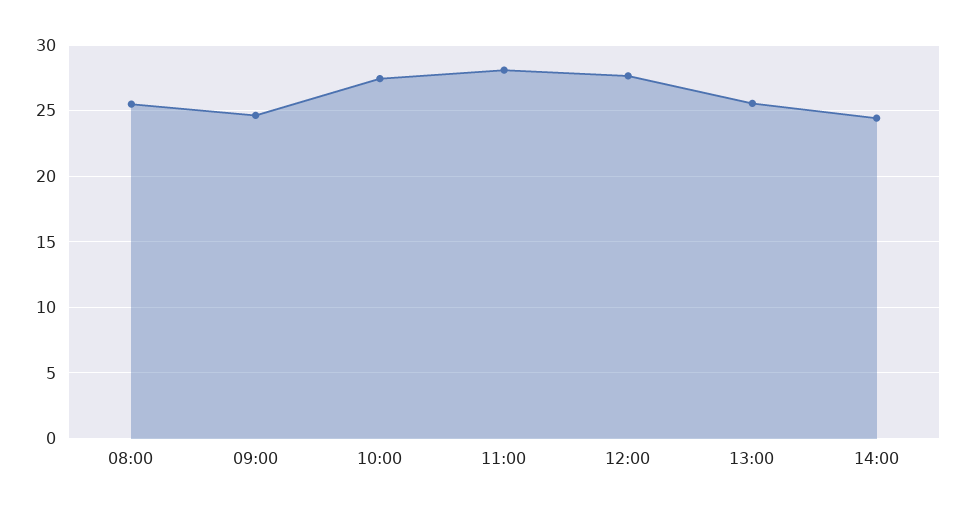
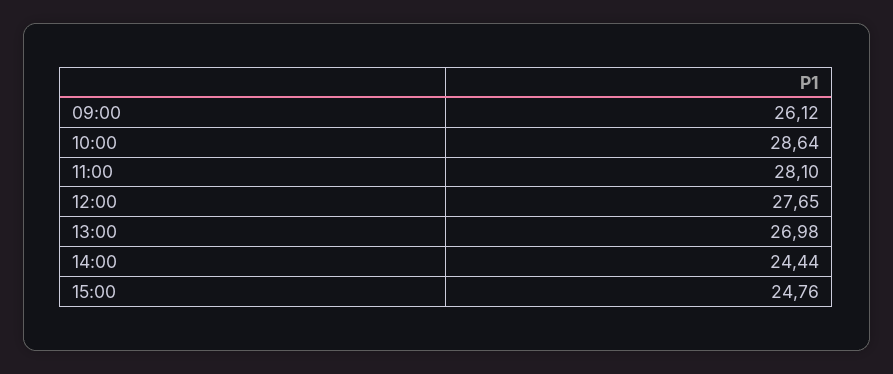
08:00: 25.5 -> none
09:00: 24.5 -> 26.12
10:00: 27.5 -> 28.64
13:00: 25.5 -> 26.98
15:00: none -> 24.76

